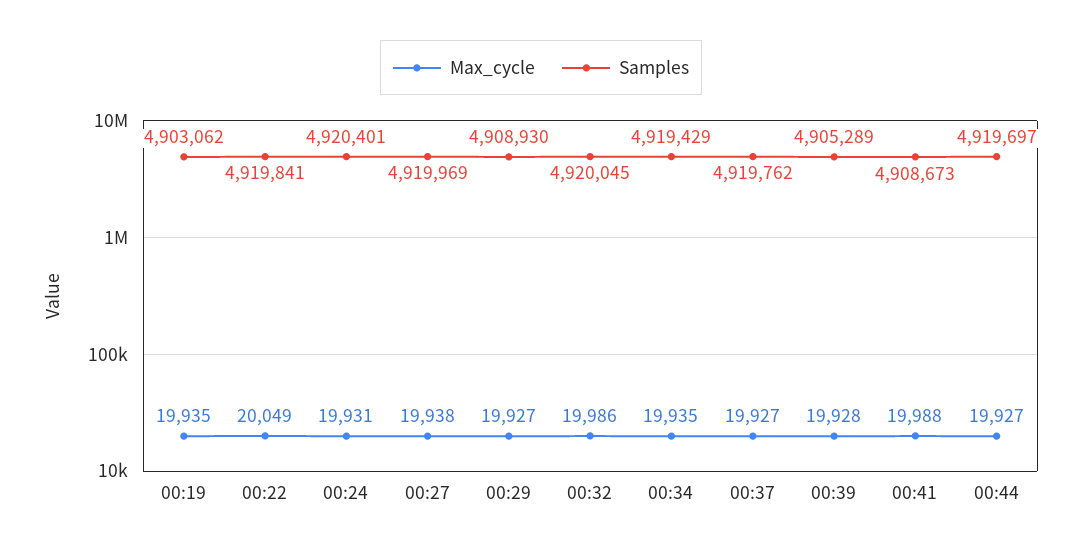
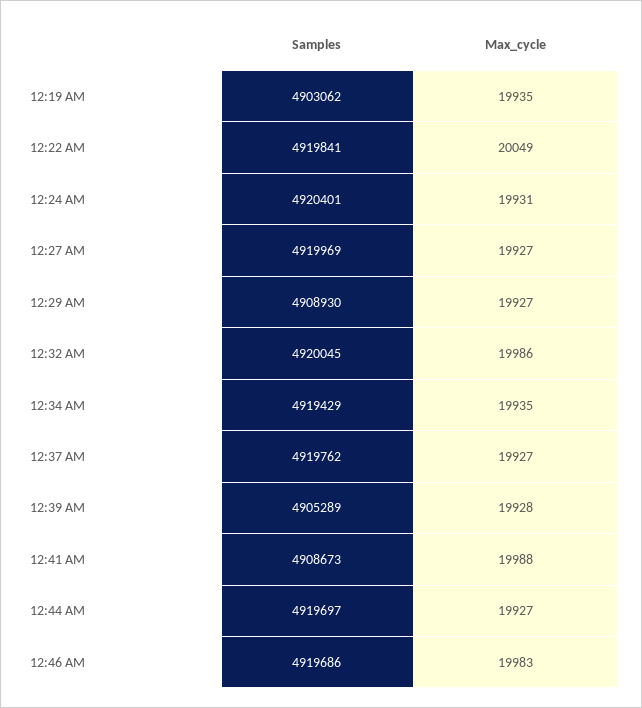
Max_cycle, 00:27: 19938 -> 19927
Samples, 12:46 AM: none -> 4919686
Max_cycle, 12:46 AM: none -> 19983

